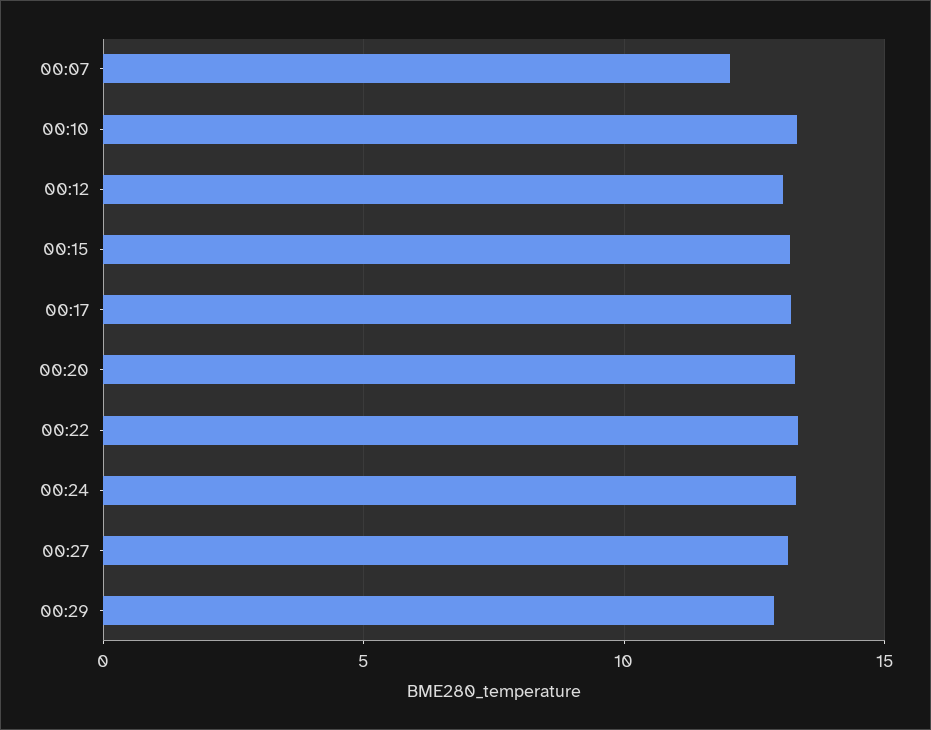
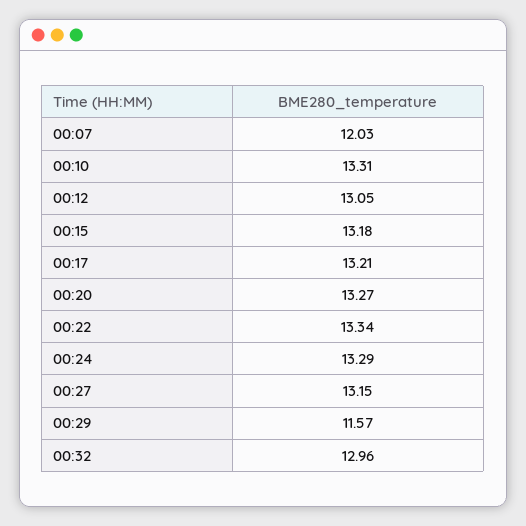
00:29: 13 -> 11.57
00:32: none -> 12.96

